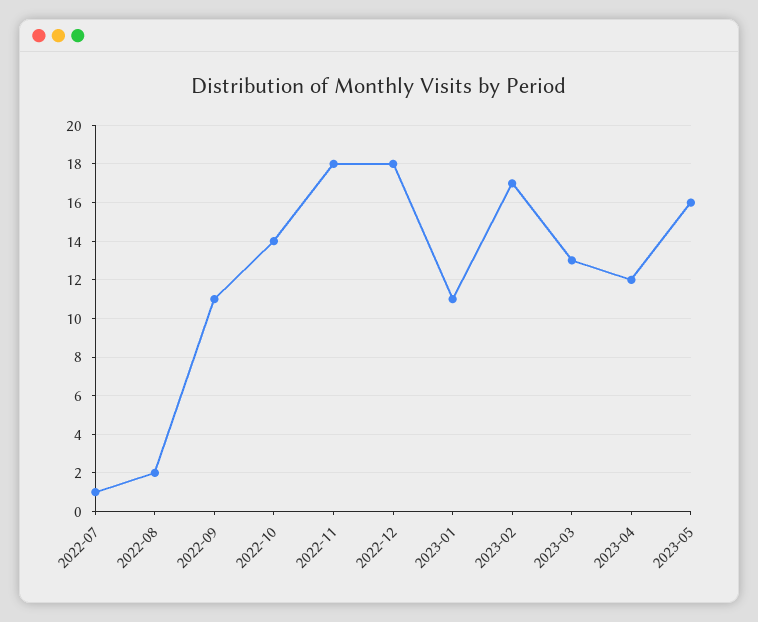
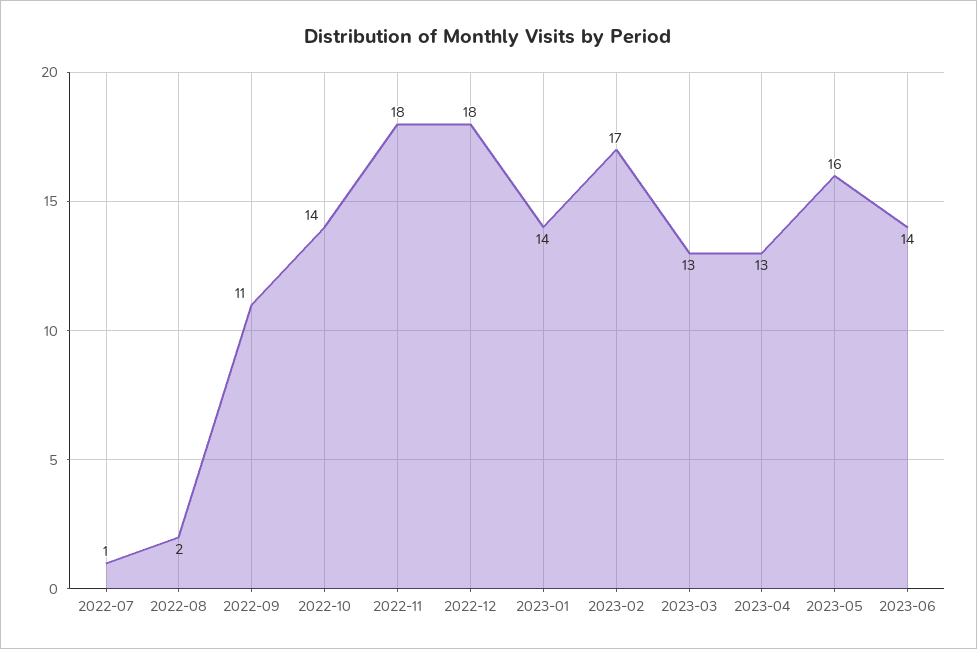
2023-01: 11 -> 14
2023-04: 12 -> 13
2023-06: none -> 14

